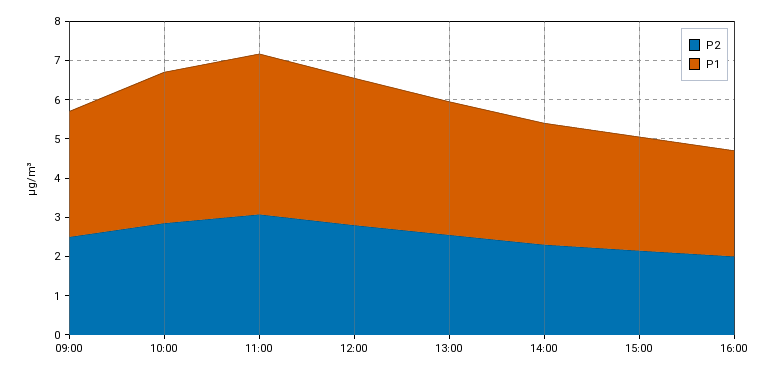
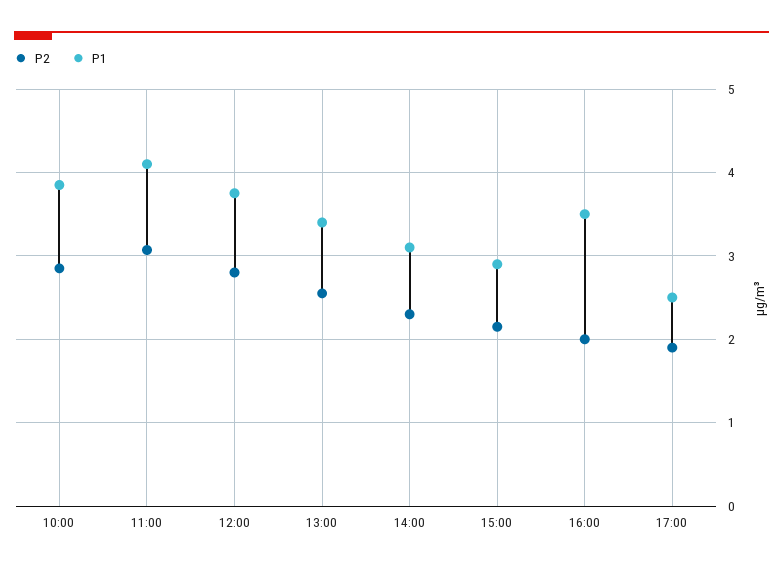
P2, 09:00: 2.5 -> none
P1, 09:00: 3.25 -> none
P1, 16:00: 2.75 -> 3.5
P2, 17:00: none -> 1.9
P1, 17:00: none -> 2.5

